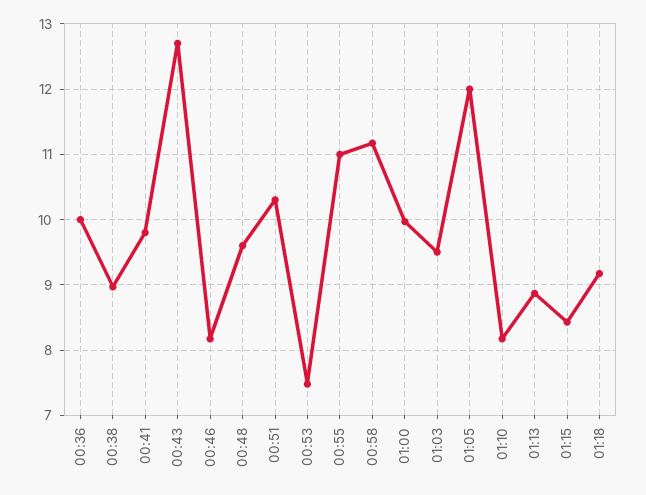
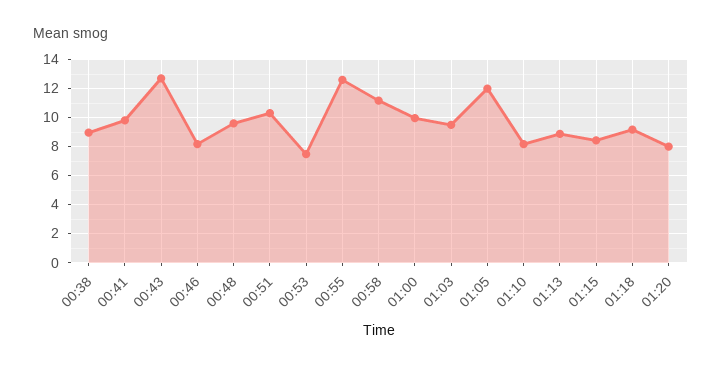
00:36: 10 -> none
00:55: 11 -> 12.5
01:20: none -> 8

